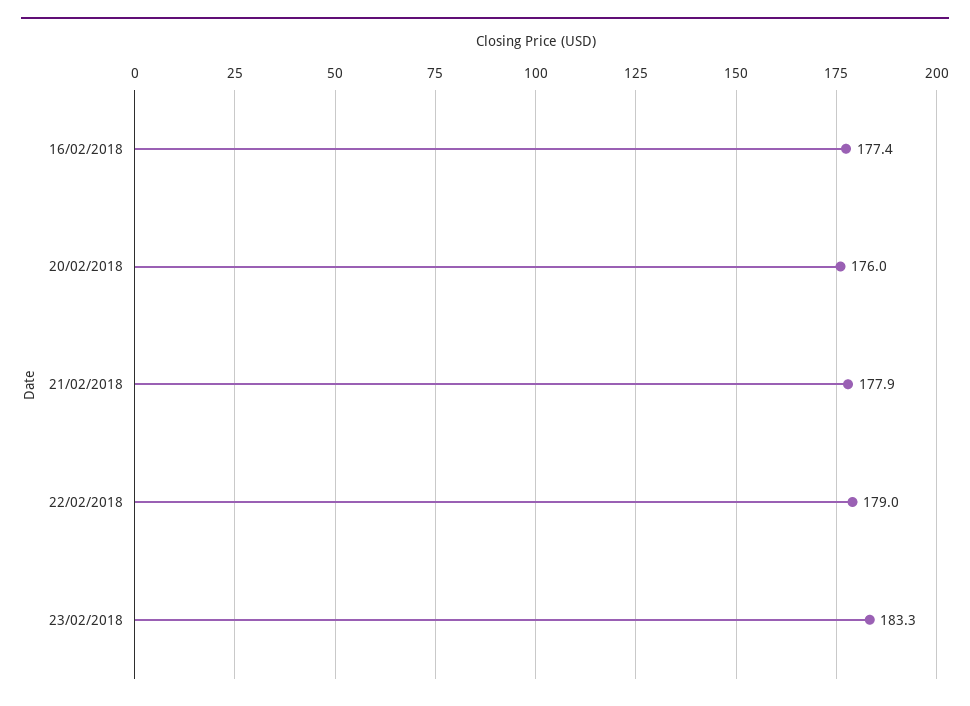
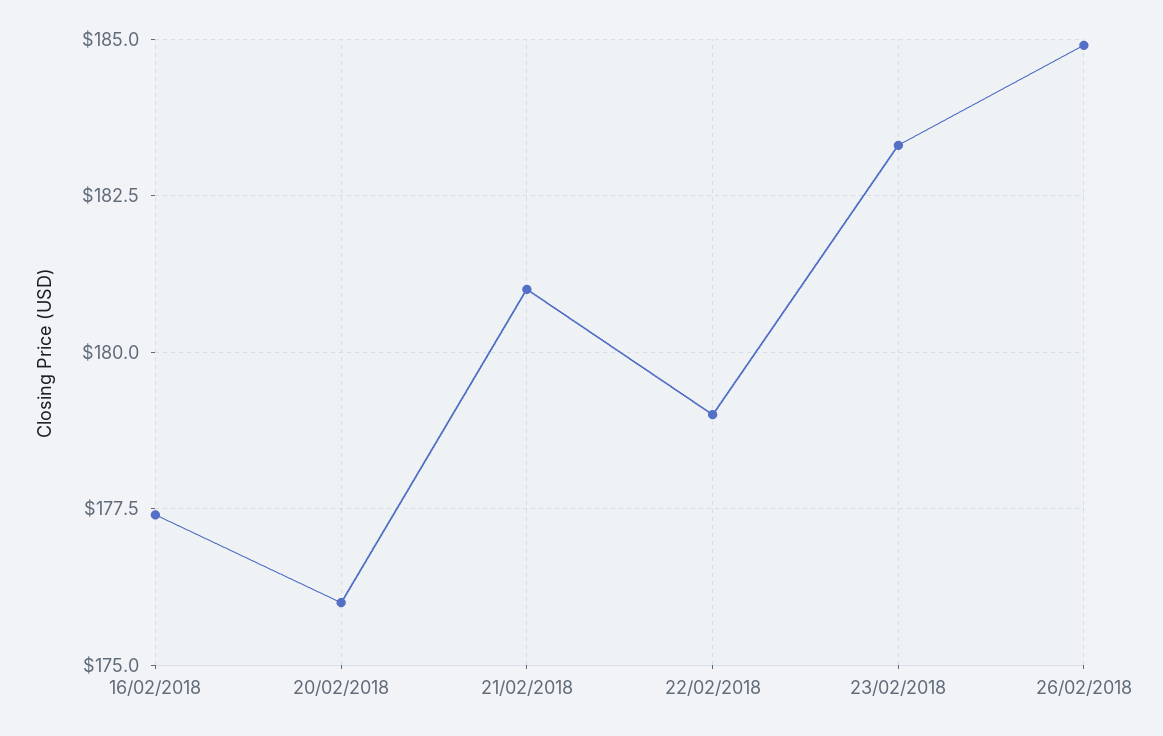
21/02/2018: 177.9 -> 181
26/02/2018: none -> 185

